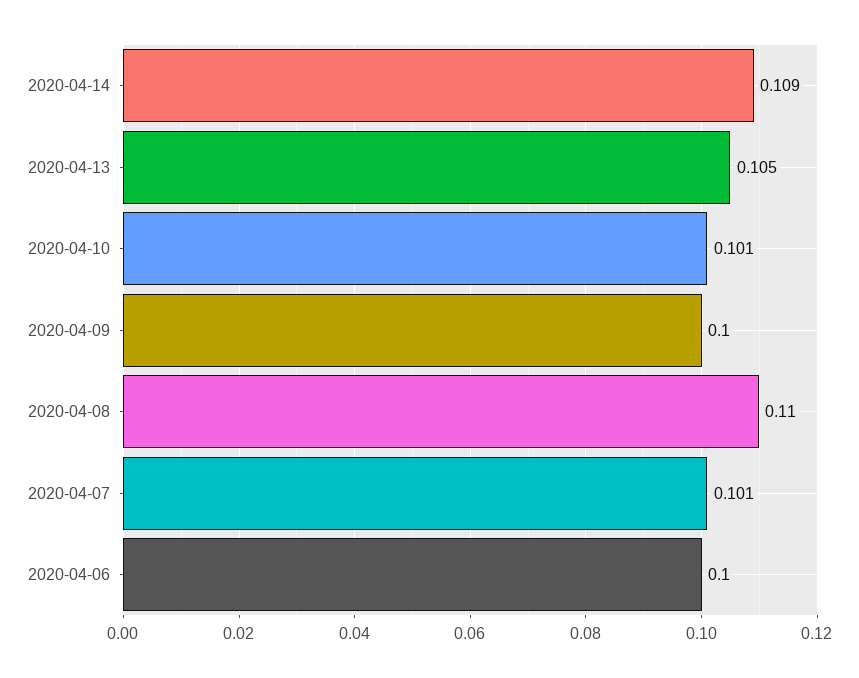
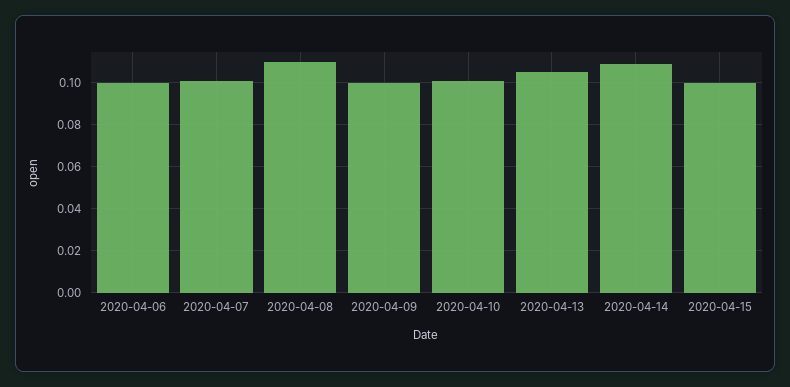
2020-04-15: none -> 0.1

